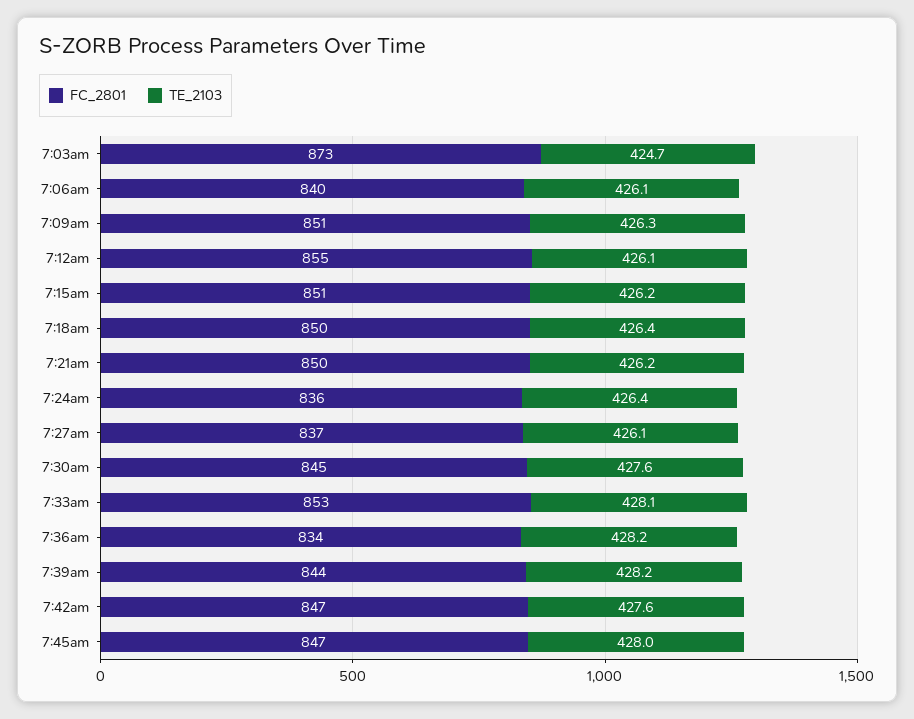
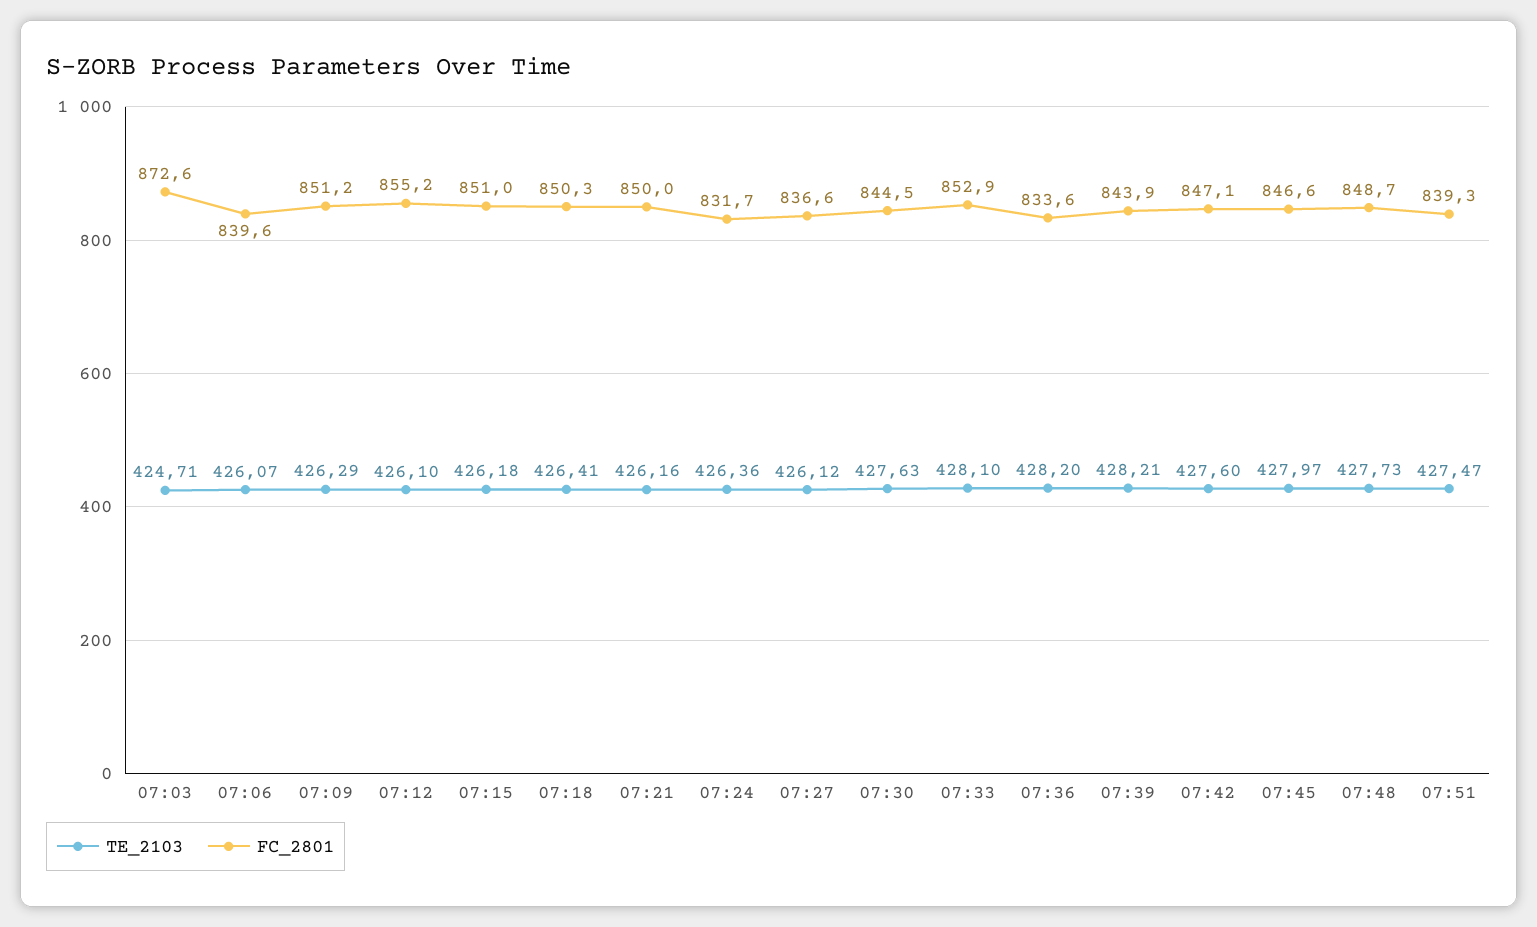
FC_2801, 7:24am: 836 -> 831.7
TE_2103, 07:48: none -> 427.73
FC_2801, 07:48: none -> 848.7
TE_2103, 07:51: none -> 427.47
FC_2801, 07:51: none -> 839.3

